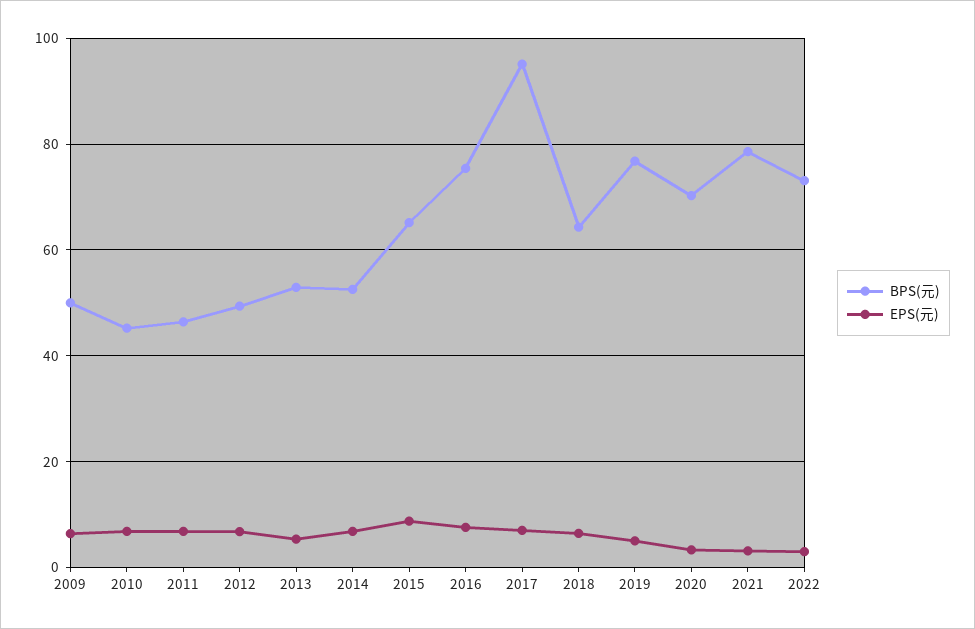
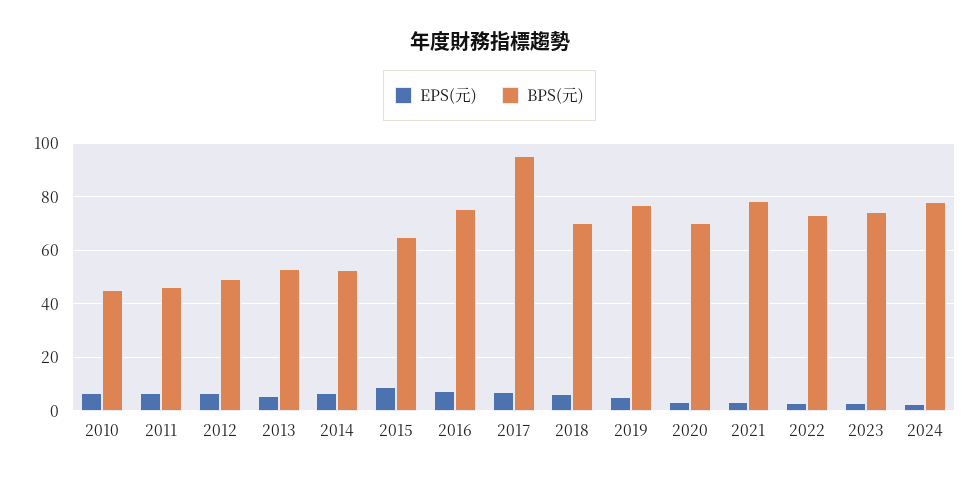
BPS(元), 2009: 50 -> none
EPS(元), 2009: 6 -> none
BPS(元), 2018: 64 -> 70
EPS(元), 2023: none -> 2.5
BPS(元), 2023: none -> 75
EPS(元), 2024: none -> 2.5
BPS(元), 2024: none -> 77.5

